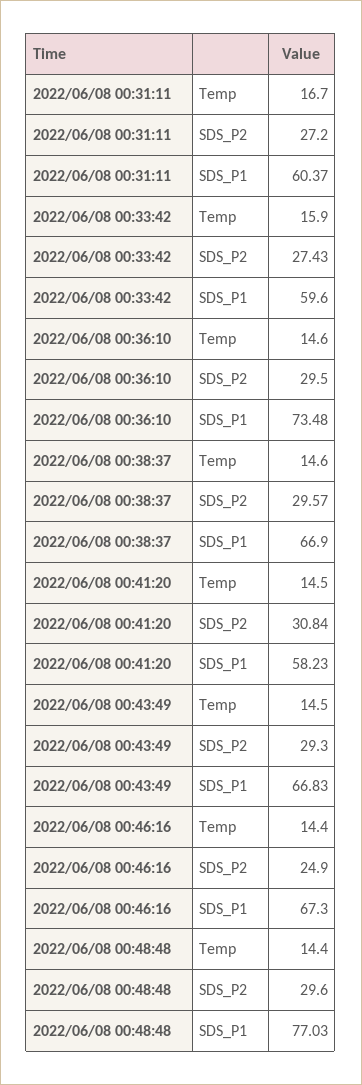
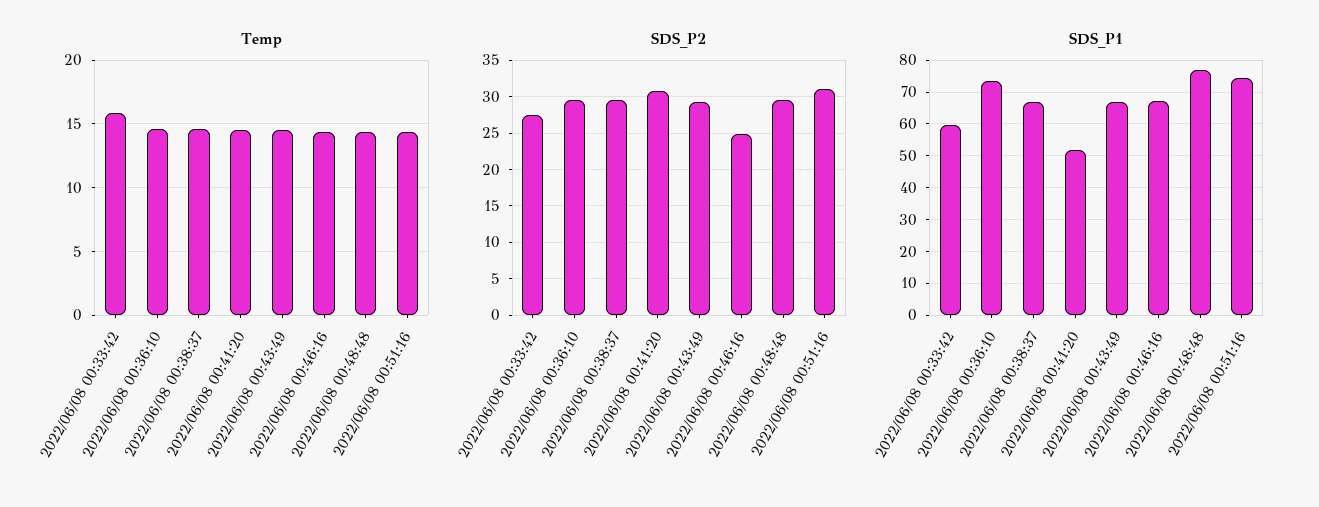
Temp, 2022/06/08 00:31:11: 16.7 -> none
SDS_P2, 2022/06/08 00:31:11: 27.2 -> none
SDS_P1, 2022/06/08 00:31:11: 60.37 -> none
SDS_P1, 2022/06/08 00:41:20: 58.23 -> 52
Temp, 2022/06/08 00:51:16: none -> 14.5
SDS_P2, 2022/06/08 00:51:16: none -> 31
SDS_P1, 2022/06/08 00:51:16: none -> 74

